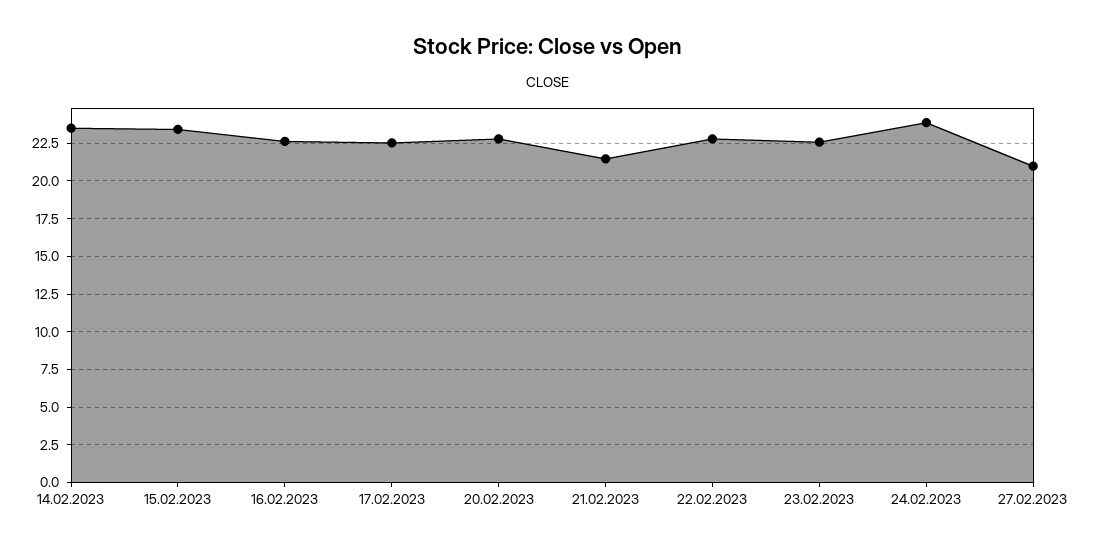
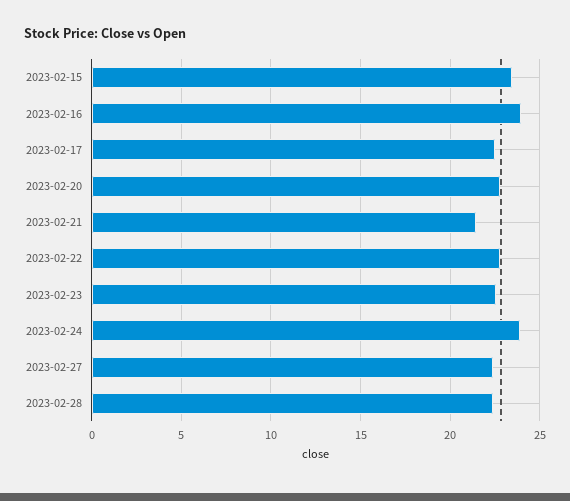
14.02.2023: 23.5 -> none
16.02.2023: 22.5 -> 24
27.02.2023: 21 -> 22.5
2023-02-28: none -> 22.5

